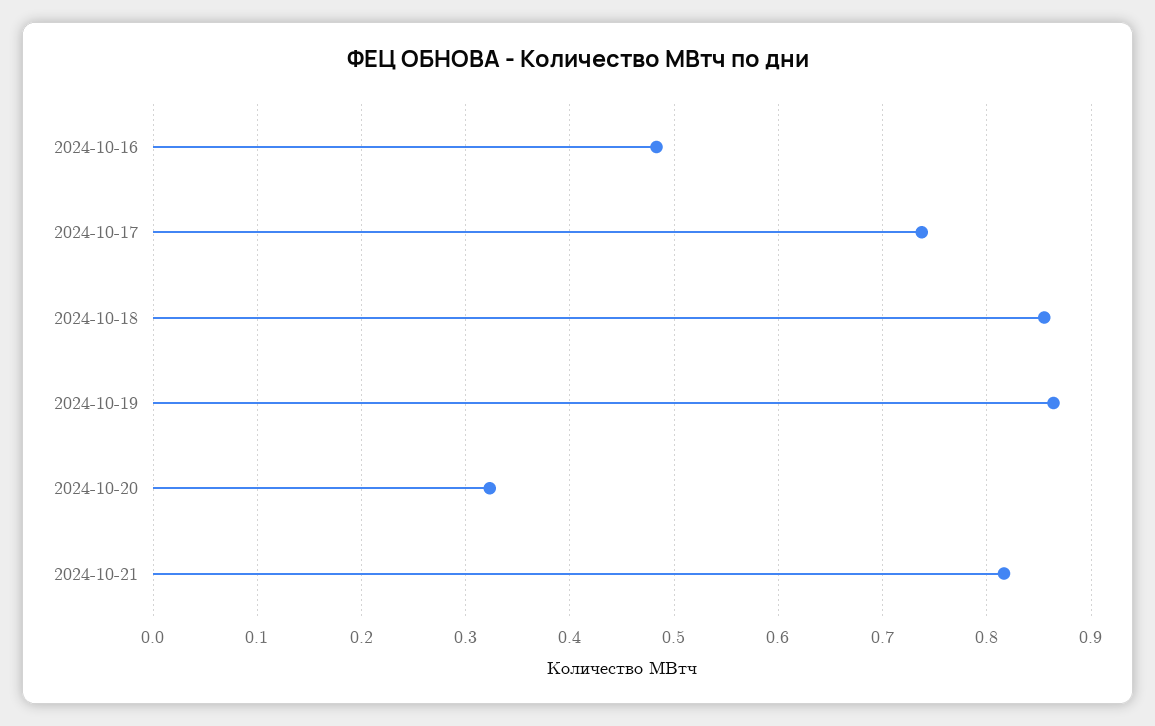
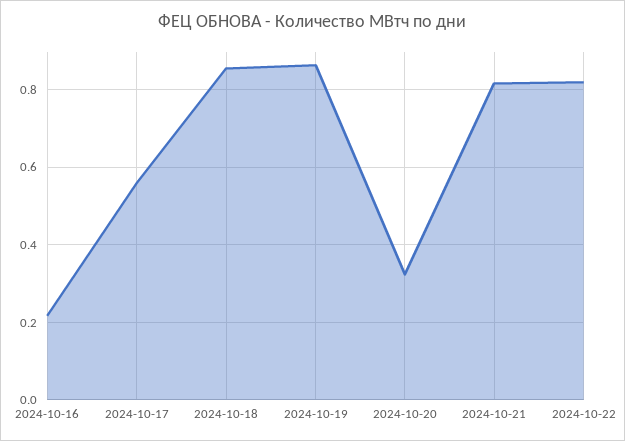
2024-10-16: 0.48 -> 0.22
2024-10-17: 0.74 -> 0.56
2024-10-22: none -> 0.82

